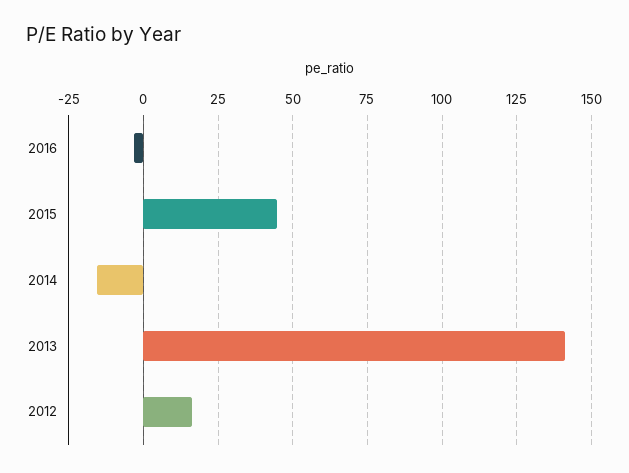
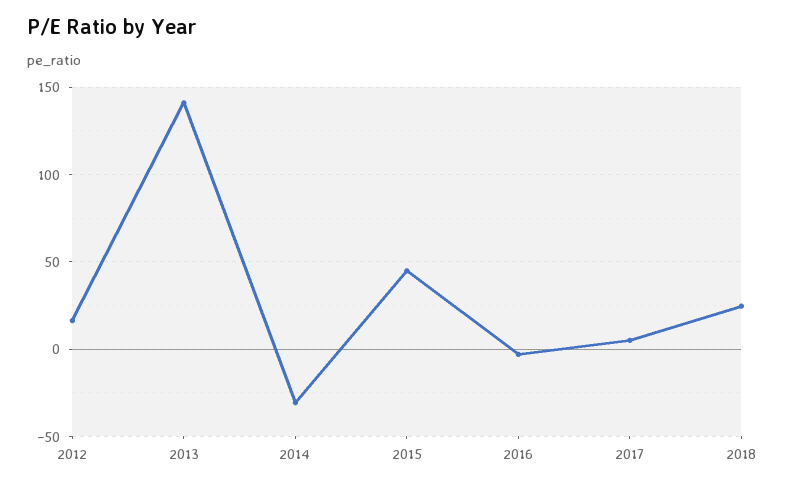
2014: -15 -> -30
2017: none -> 5
2018: none -> 25

